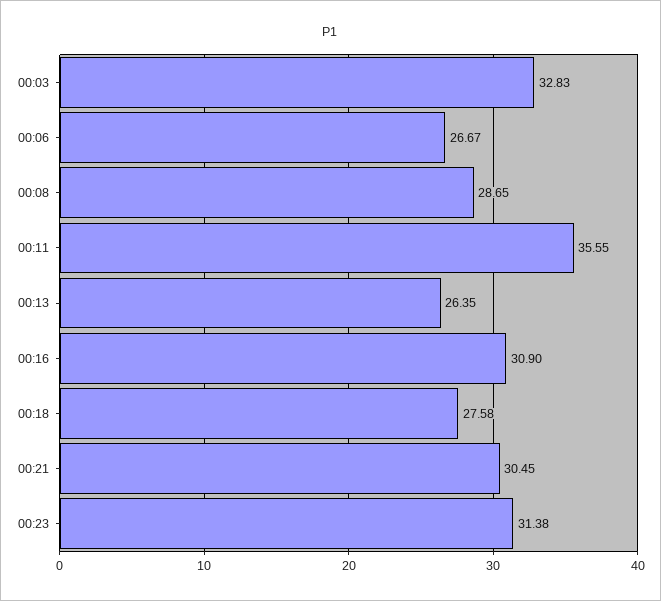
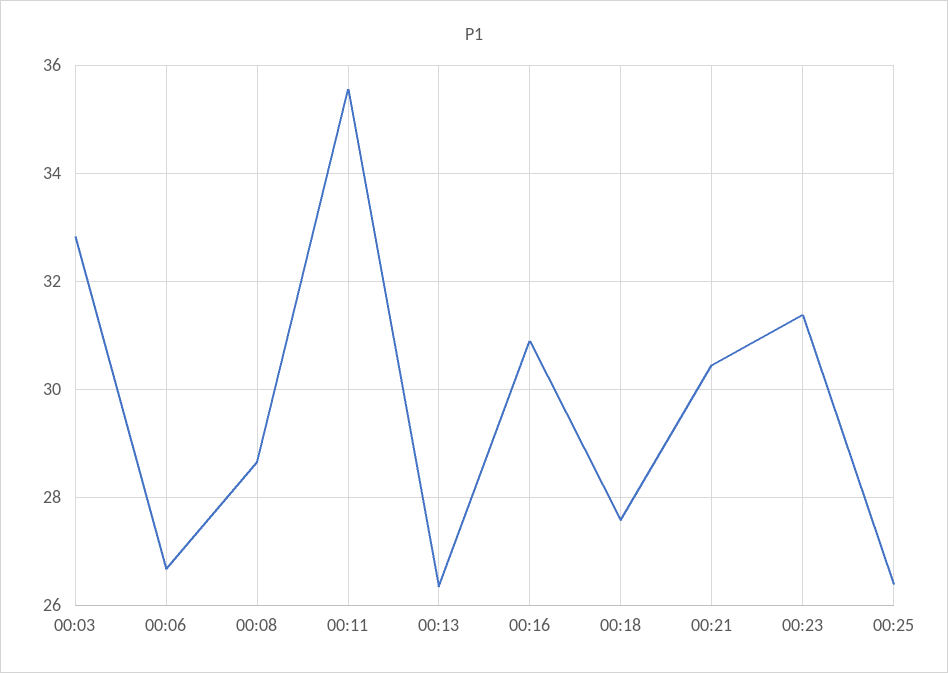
00:25: none -> 26.4

